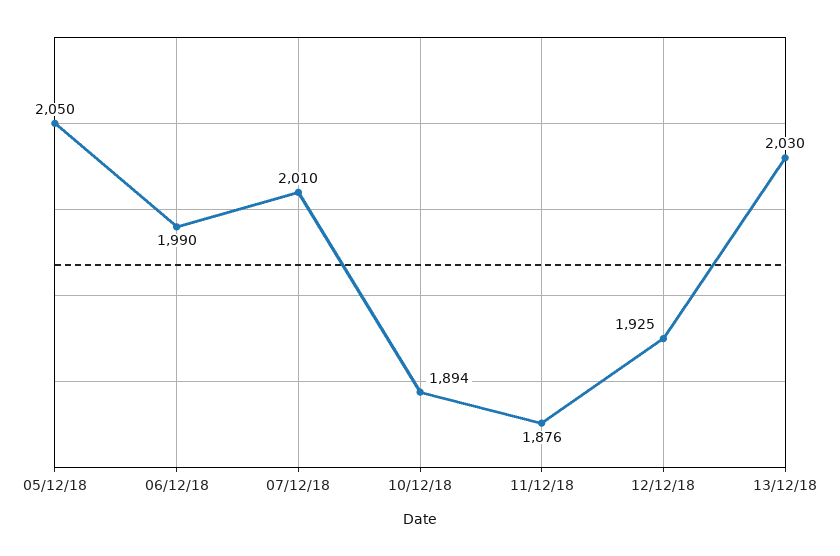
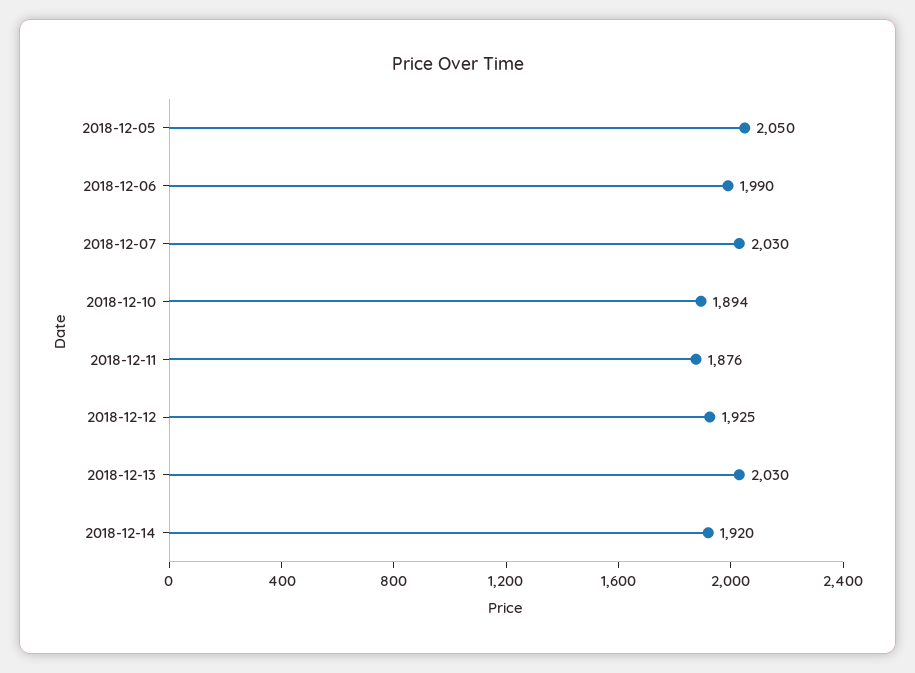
07/12/18: 2010 -> 2030
2018-12-14: none -> 1920

